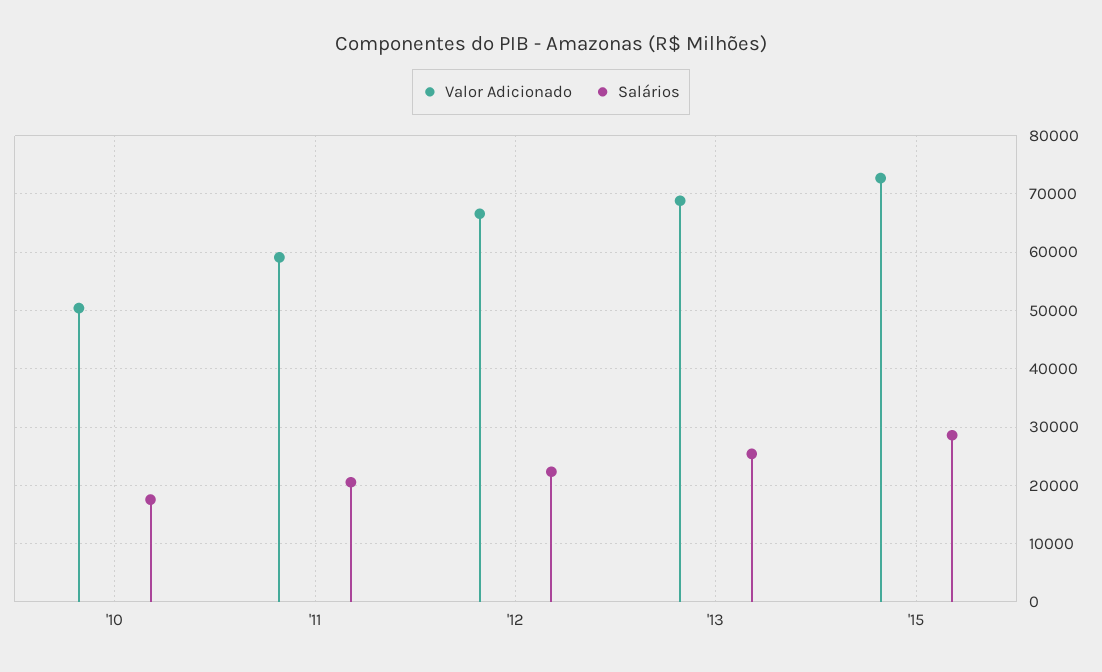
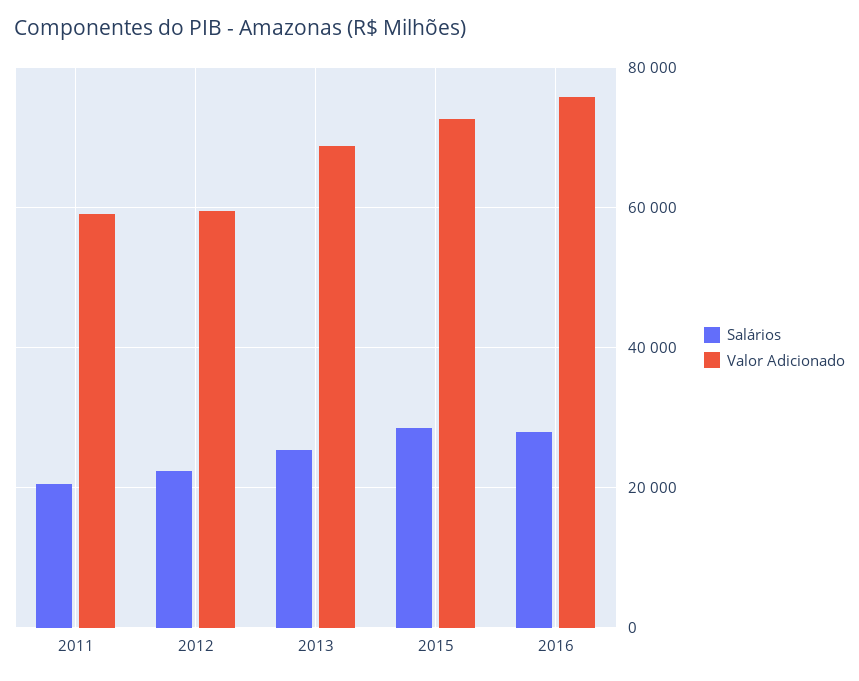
Valor Adicionado, '10: 50000 -> none
Salários, '10: 18000 -> none
Valor Adicionado, '12: 66000 -> 60000
Salários, 2016: none -> 28000
Valor Adicionado, 2016: none -> 76000

